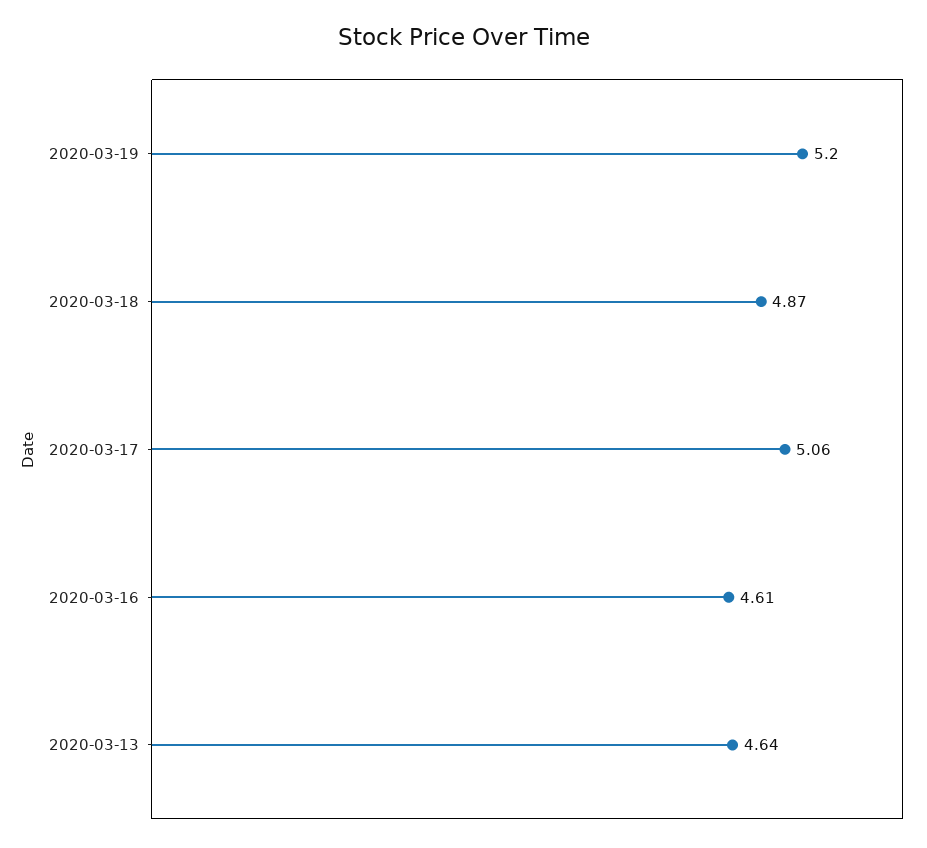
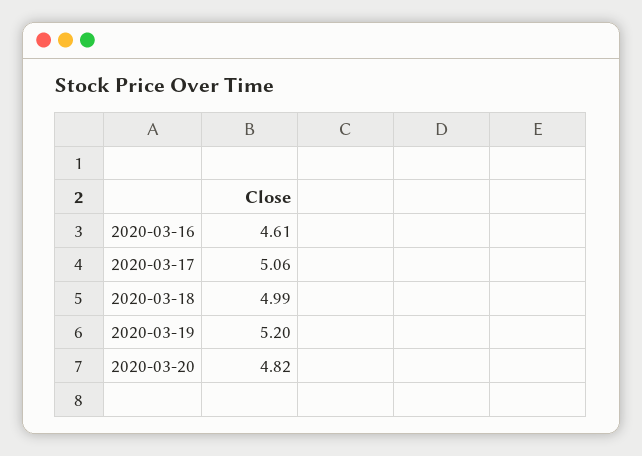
2020-03-18: 4.87 -> 4.99
2020-03-13: 4.64 -> none
2020-03-20: none -> 4.82

